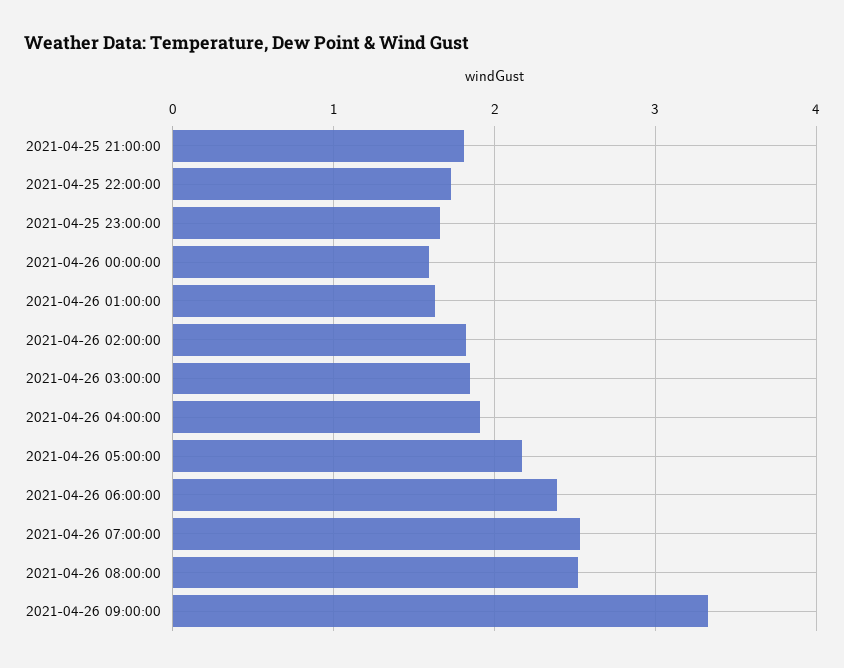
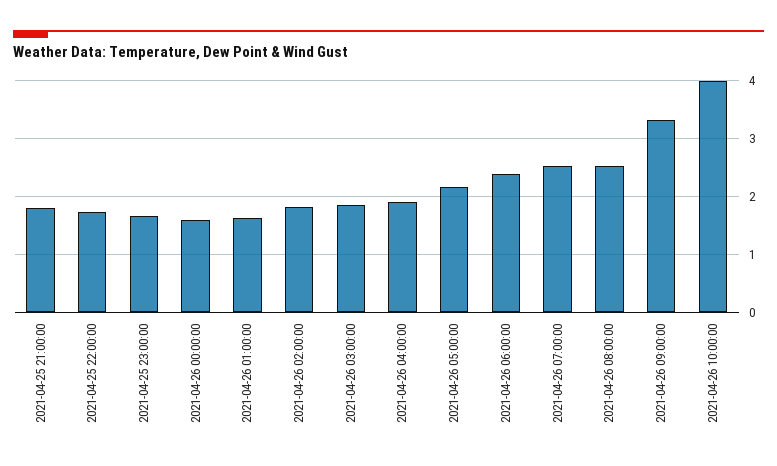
2021-04-26 10:00:00: none -> 4

